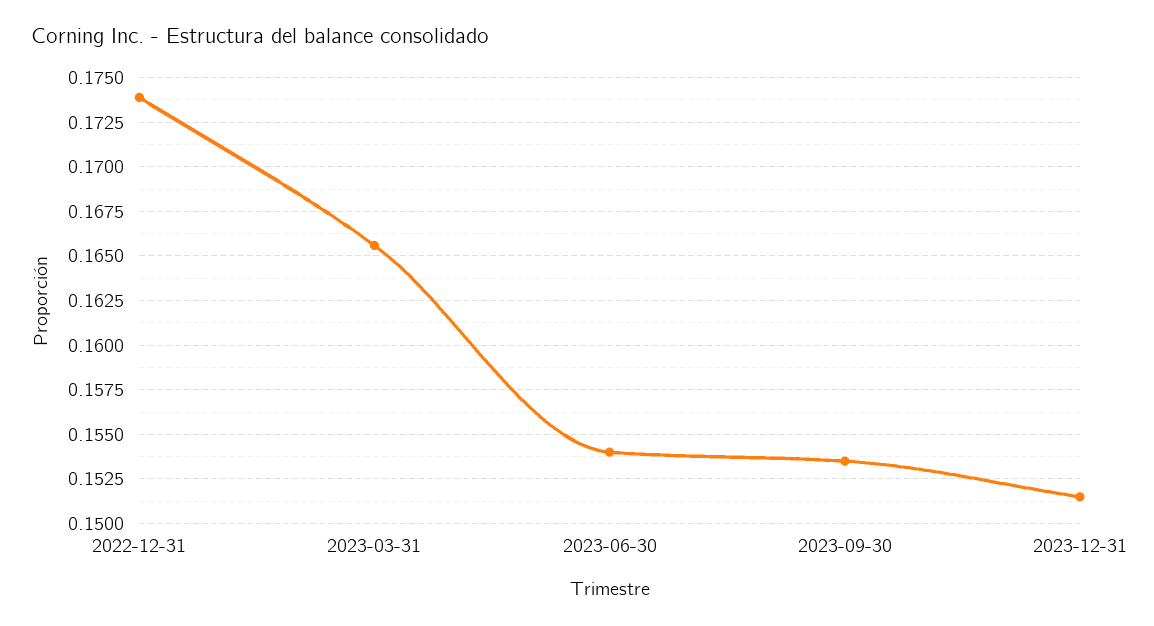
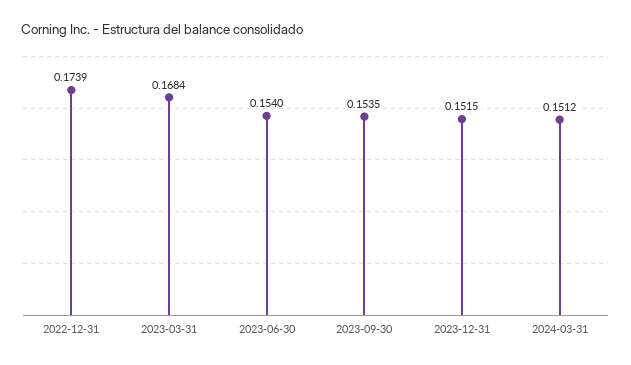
2023-03-31: 0.1655 -> 0.1684
2024-03-31: none -> 0.1512

